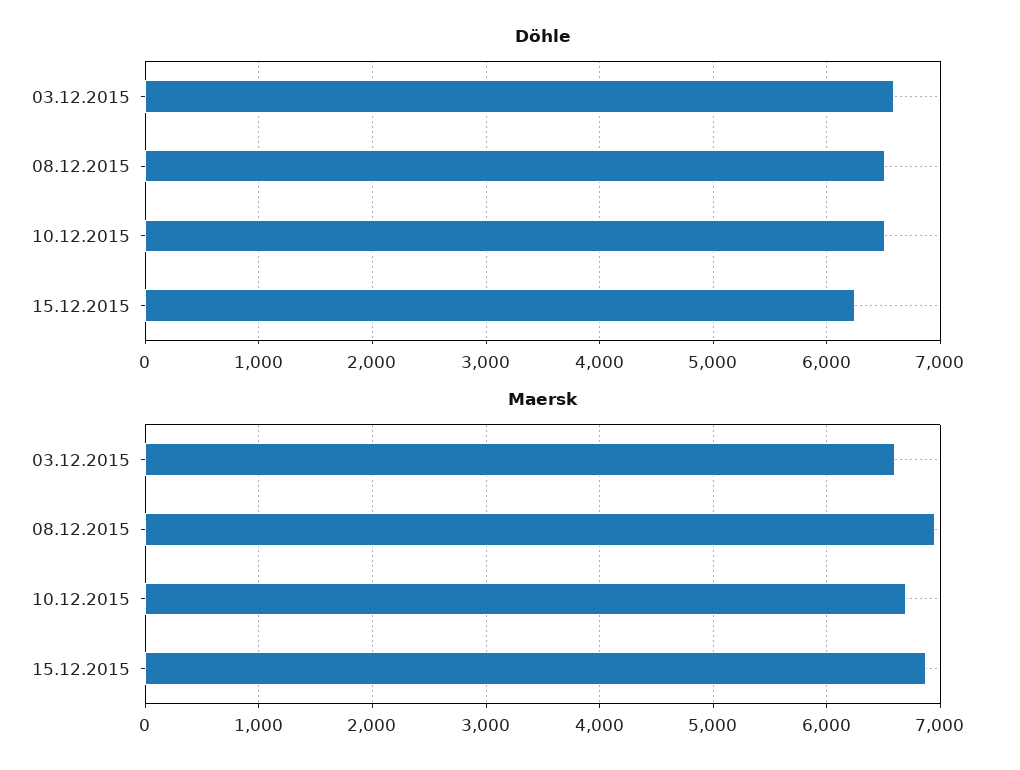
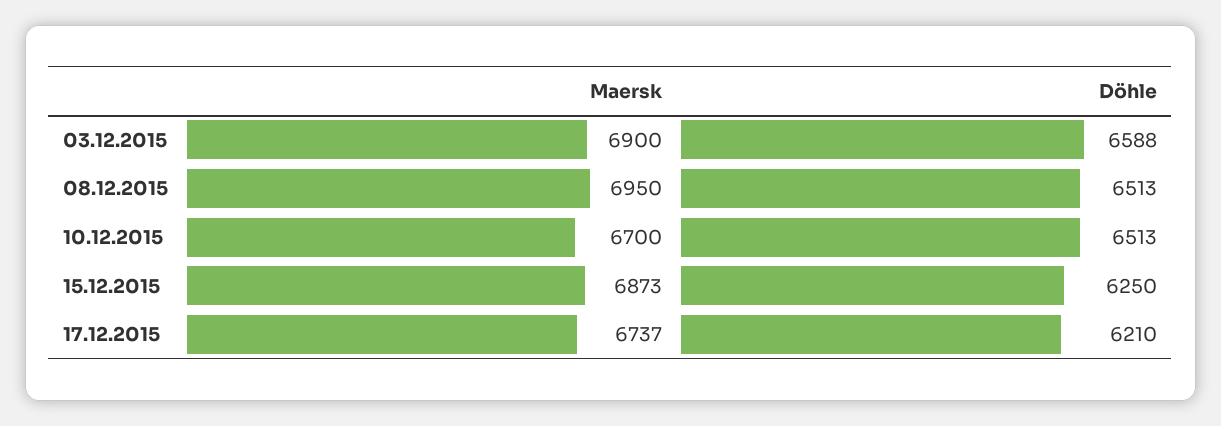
Maersk, 03.12.2015: 6600 -> 6900
Maersk, 17.12.2015: none -> 6737
Döhle, 17.12.2015: none -> 6210

